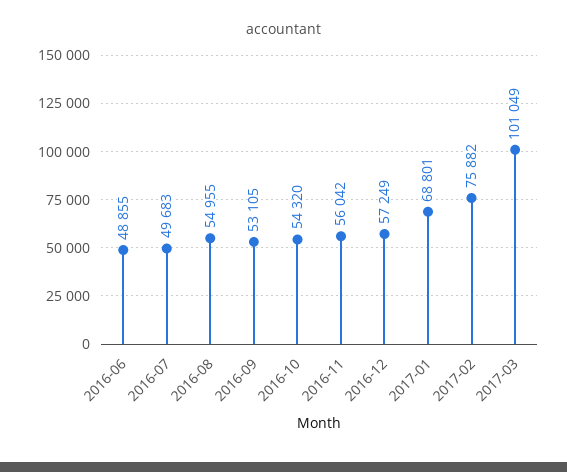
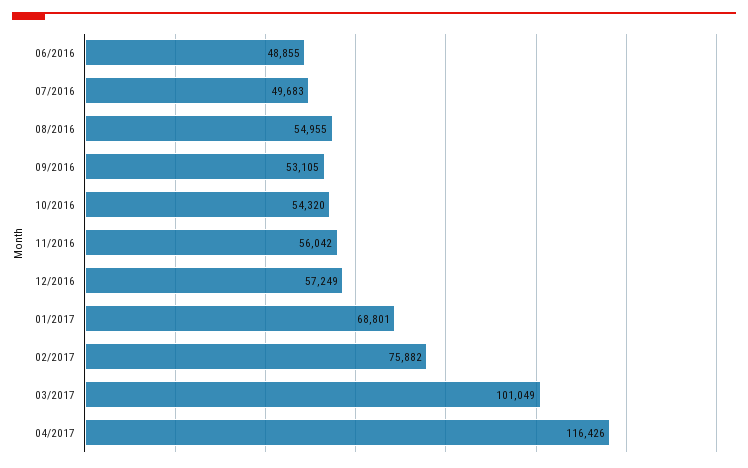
04/2017: none -> 116426

